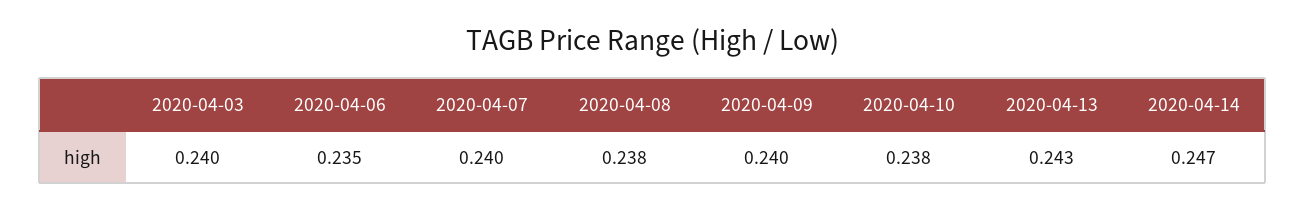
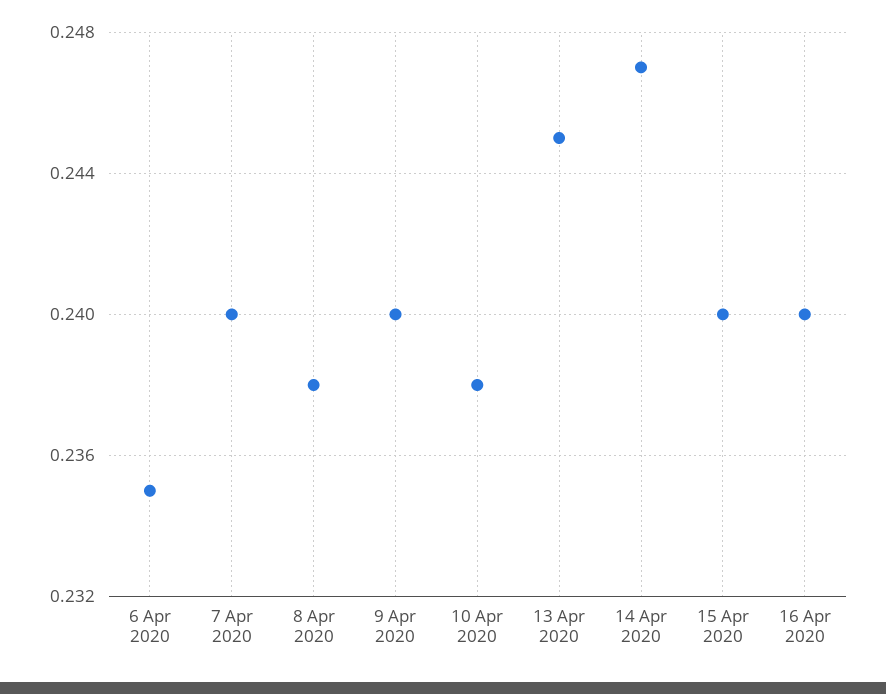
2020-04-03: 0.24 -> none
2020-04-13: 0.243 -> 0.245
15 Apr 2020: none -> 0.24
16 Apr 2020: none -> 0.24

